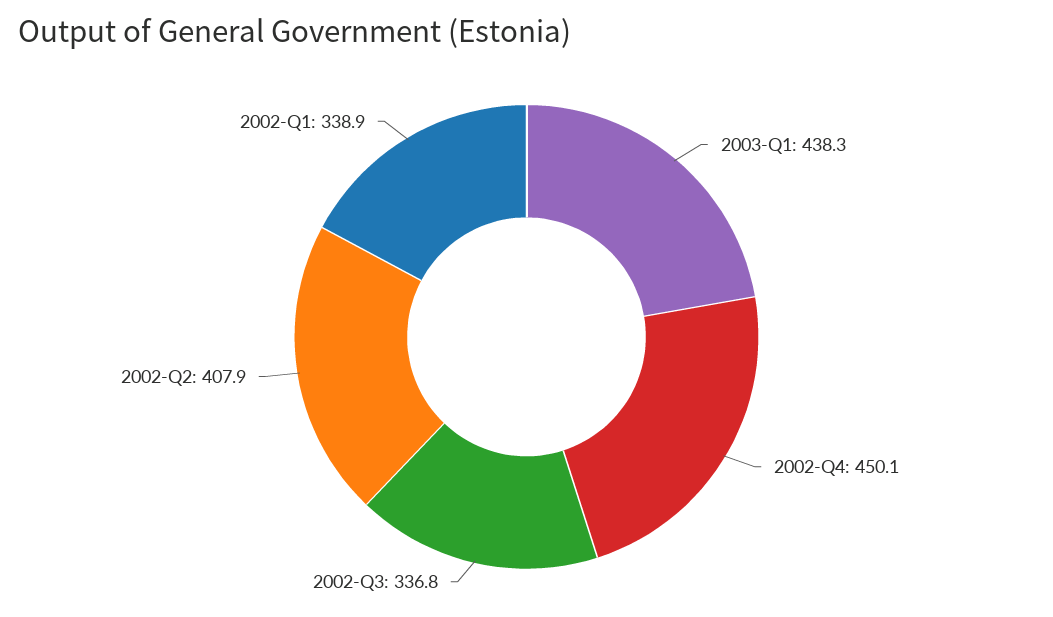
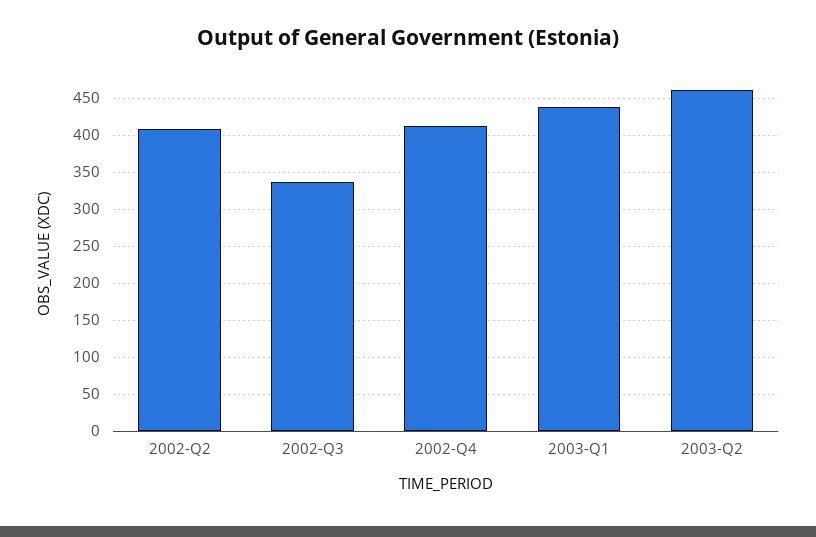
2002-Q4: 450.1 -> 410
2002-Q1: 338.9 -> none
2003-Q2: none -> 460

